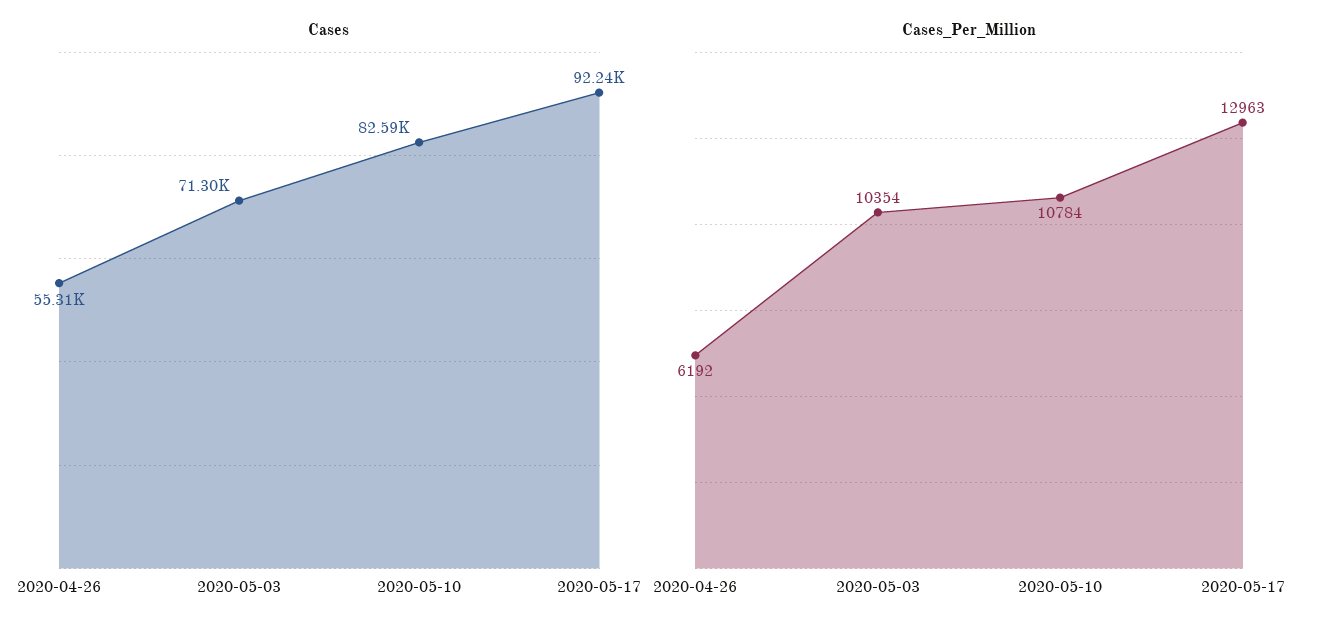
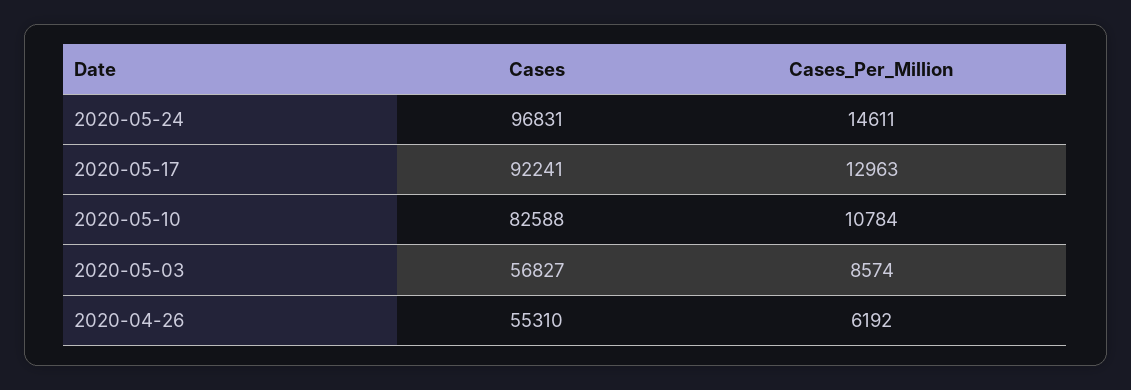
Cases, 2020-05-03: 71300 -> 56827
Cases_Per_Million, 2020-05-03: 10354 -> 8574
Cases, 2020-05-24: none -> 96831
Cases_Per_Million, 2020-05-24: none -> 14611

